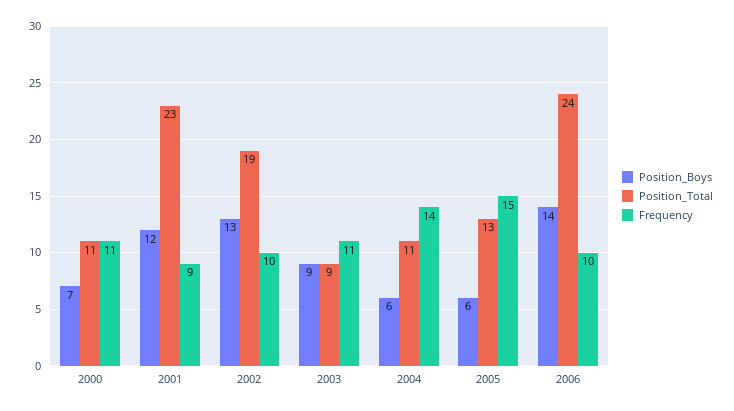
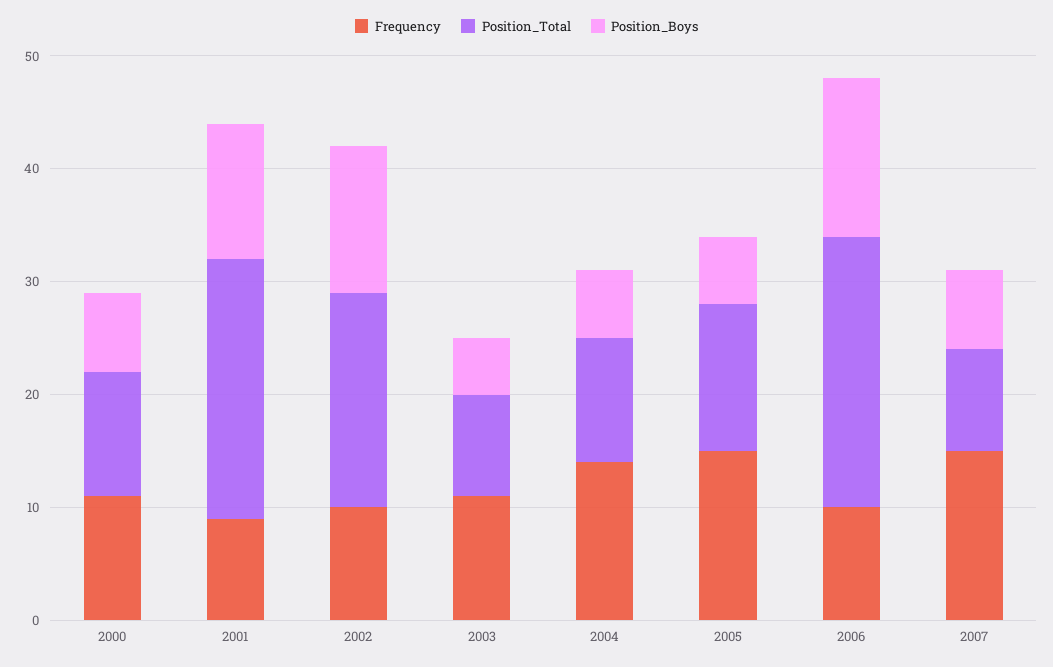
Position_Boys, 2003: 9 -> 5
Frequency, 2007: none -> 15
Position_Total, 2007: none -> 9
Position_Boys, 2007: none -> 7

